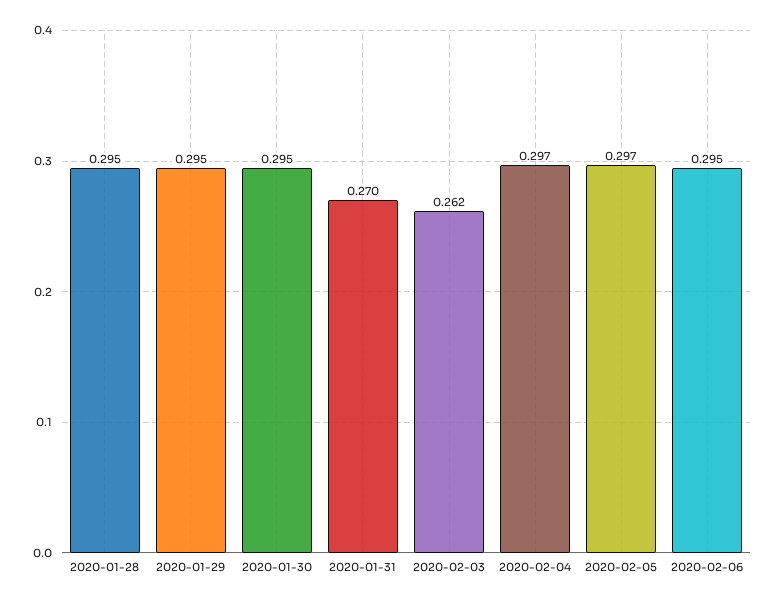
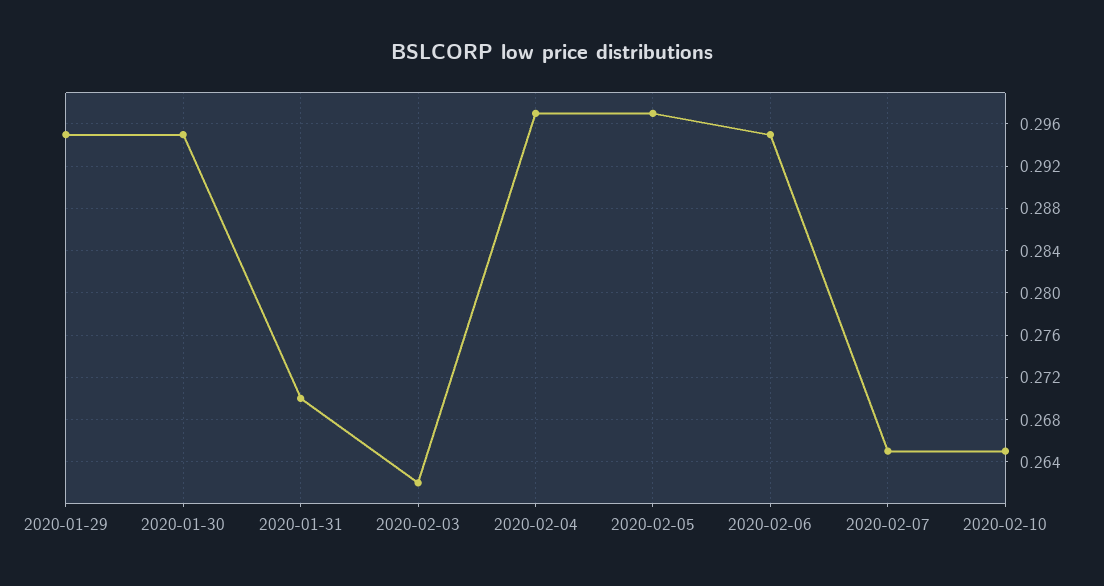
2020-01-28: 0.295 -> none
2020-02-07: none -> 0.265
2020-02-10: none -> 0.265

